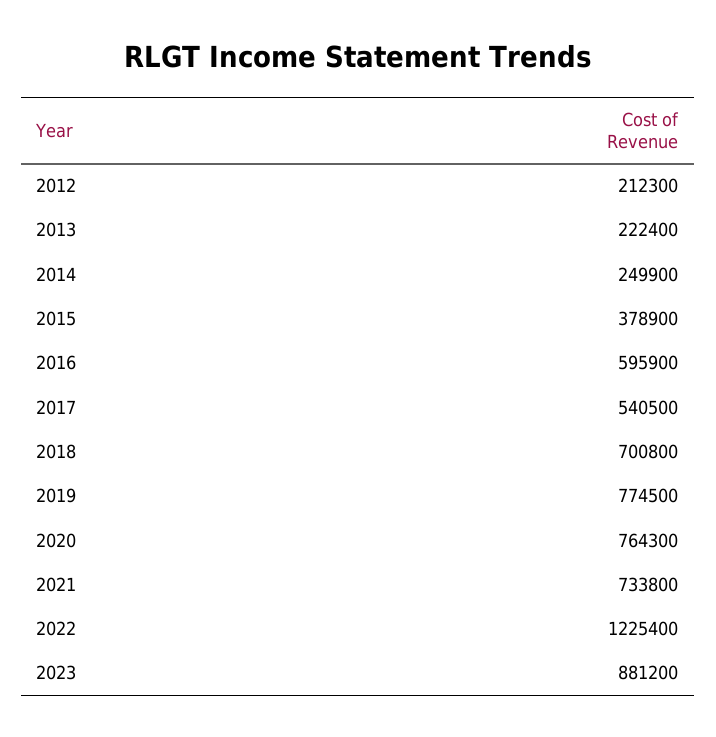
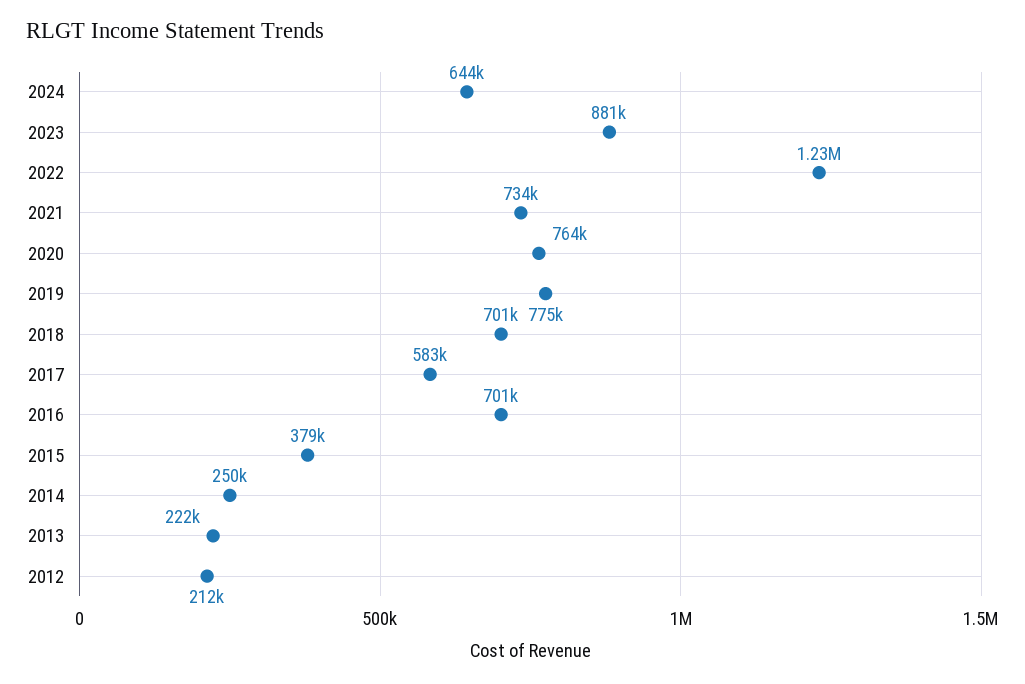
2016: 595900 -> 701000
2017: 540500 -> 583000
2024: none -> 644000

